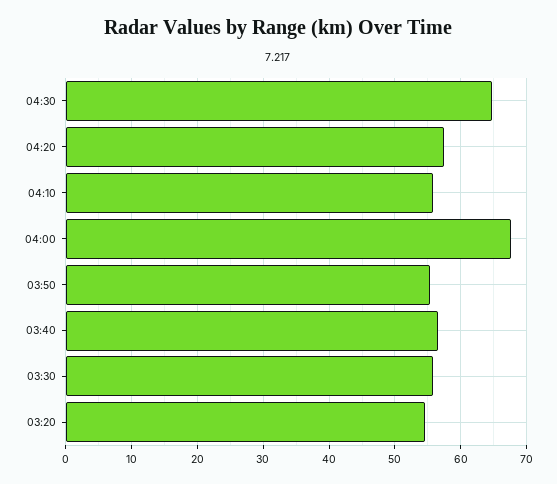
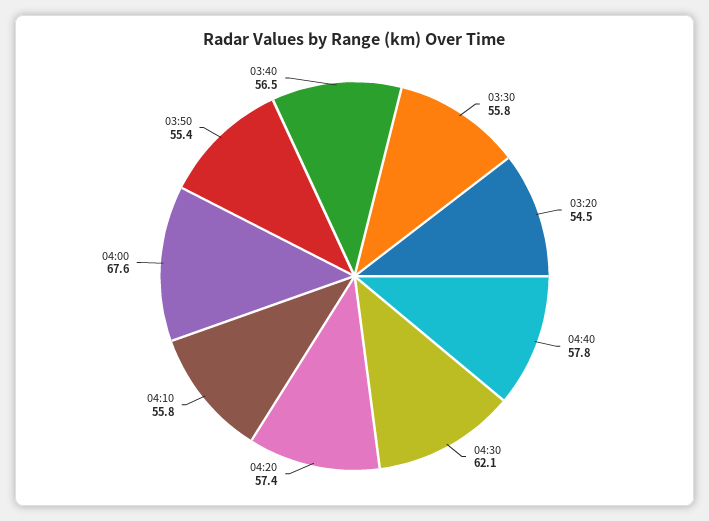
04:30: 65 -> 62.1
04:40: none -> 57.8

